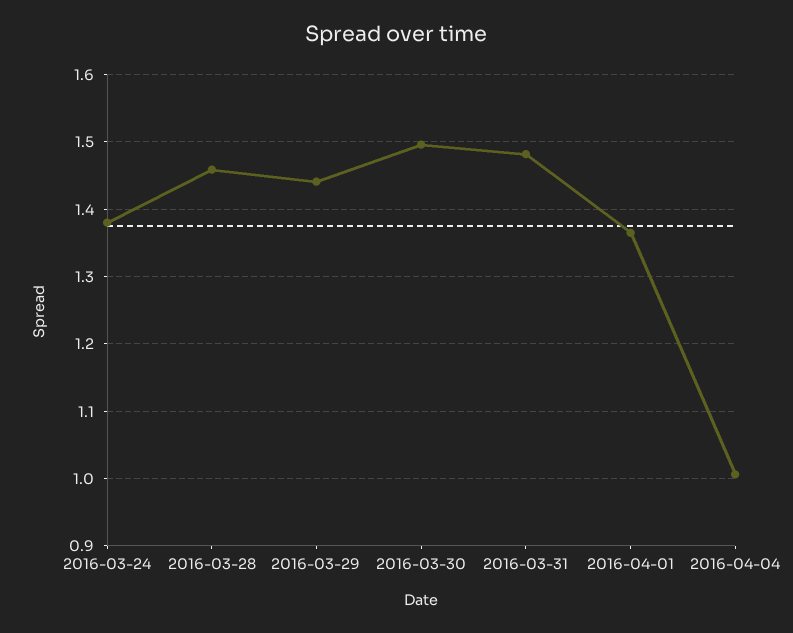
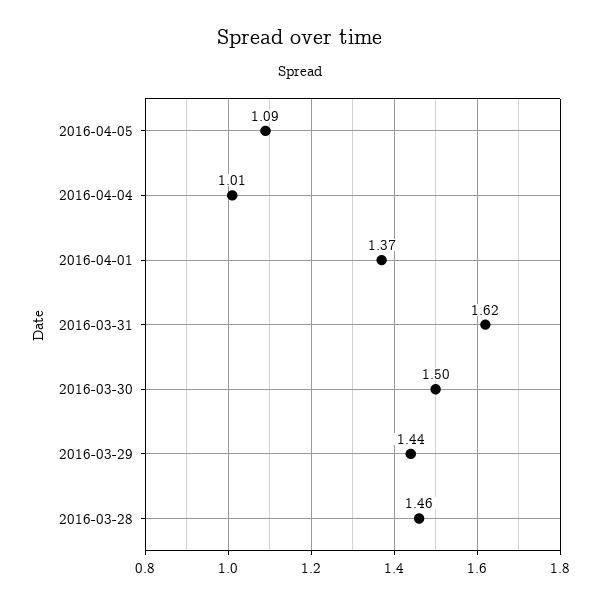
2016-03-24: 1.38 -> none
2016-03-31: 1.48 -> 1.62
2016-04-05: none -> 1.09

